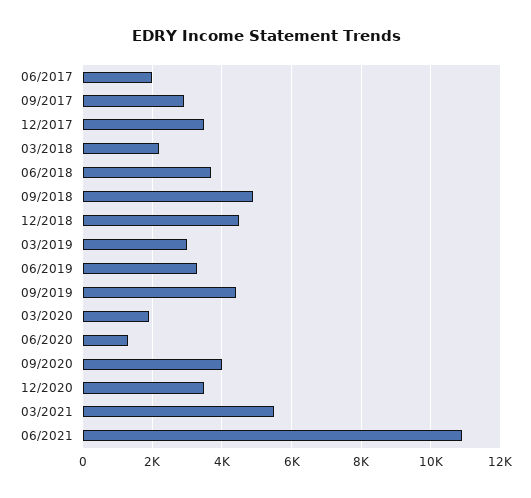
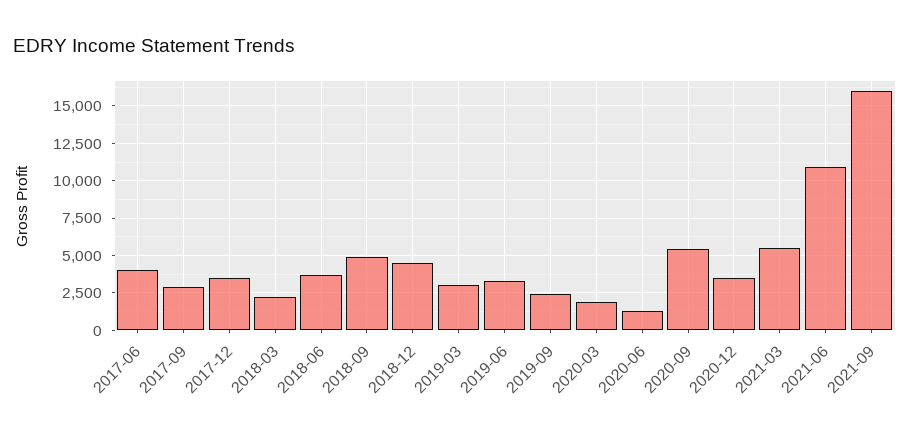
06/2017: 2000 -> 4000
09/2019: 4400 -> 2500
09/2020: 4000 -> 5500
2021-09: none -> 16000

